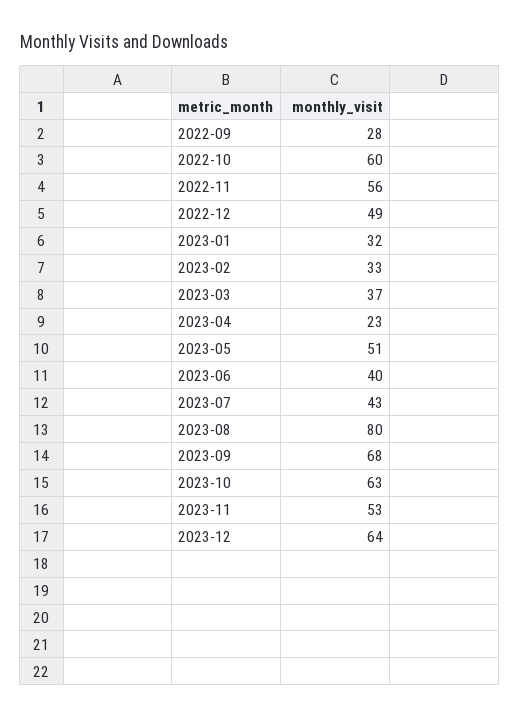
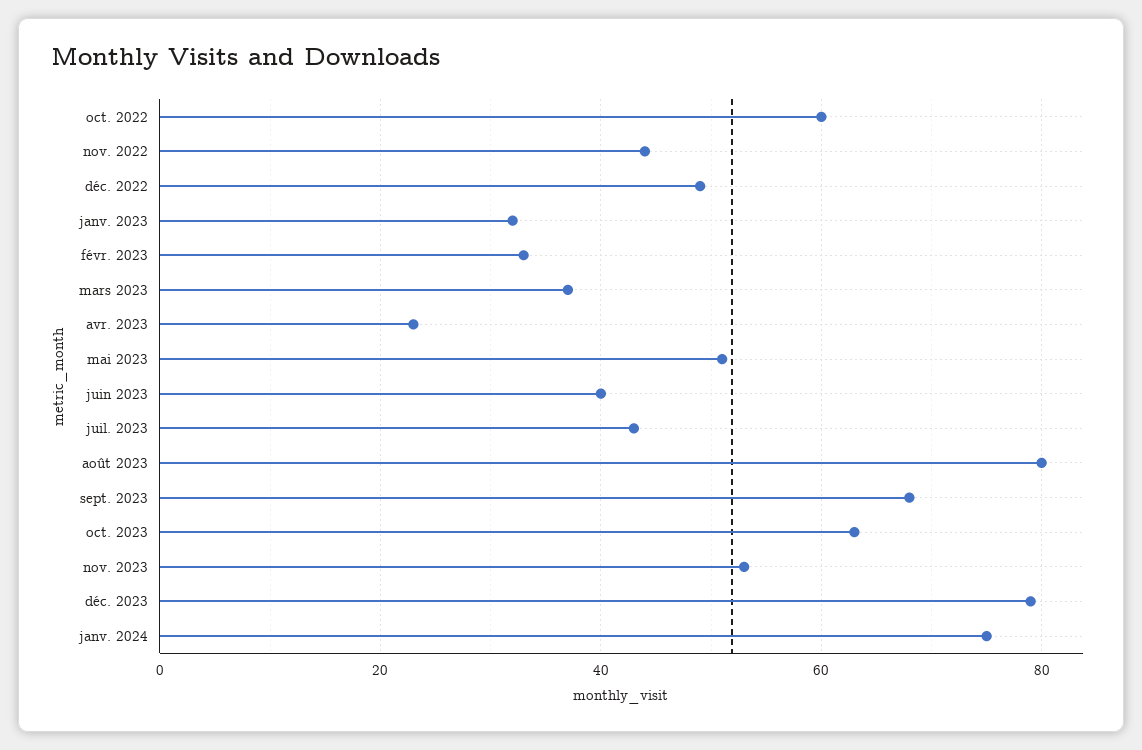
2022-09: 28 -> none
2022-11: 56 -> 45
2023-12: 64 -> 80
janv. 2024: none -> 75

